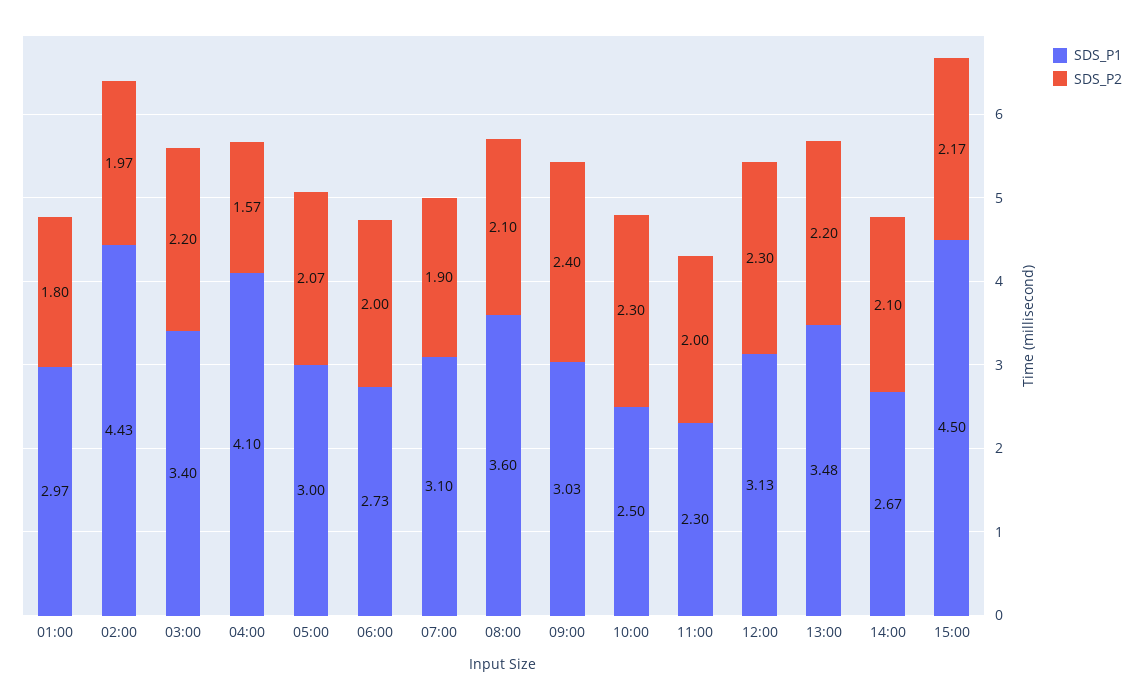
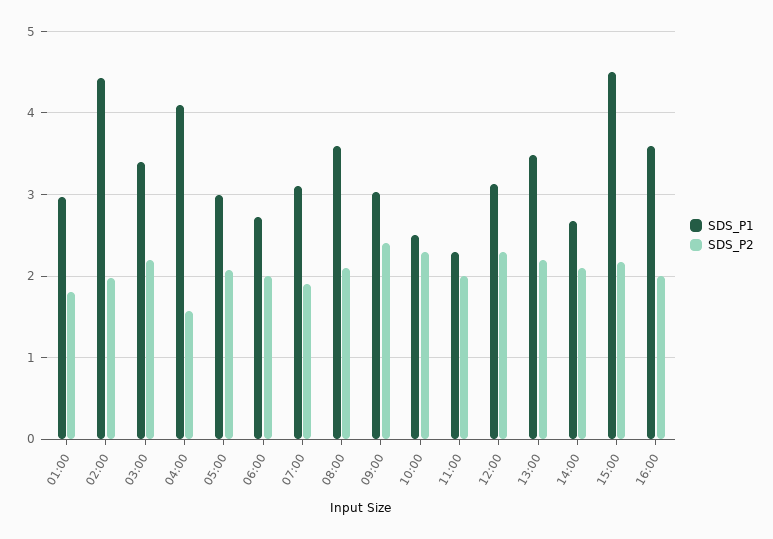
SDS_P1, 16:00: none -> 3.6
SDS_P2, 16:00: none -> 2

